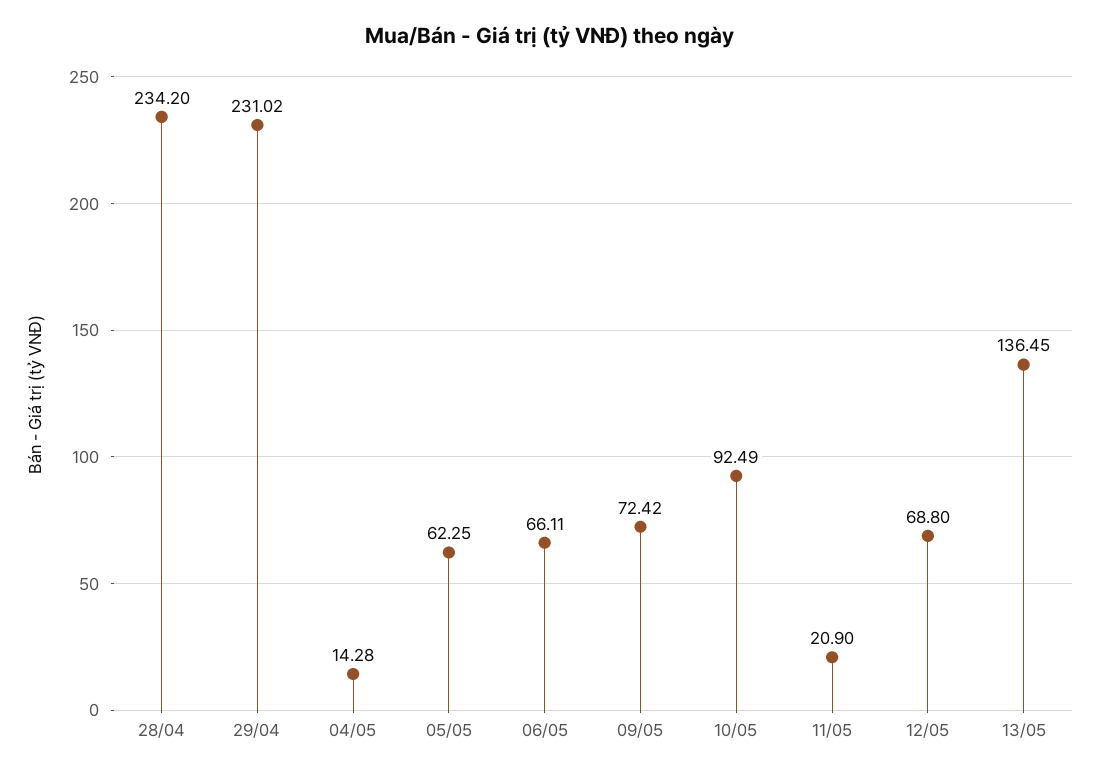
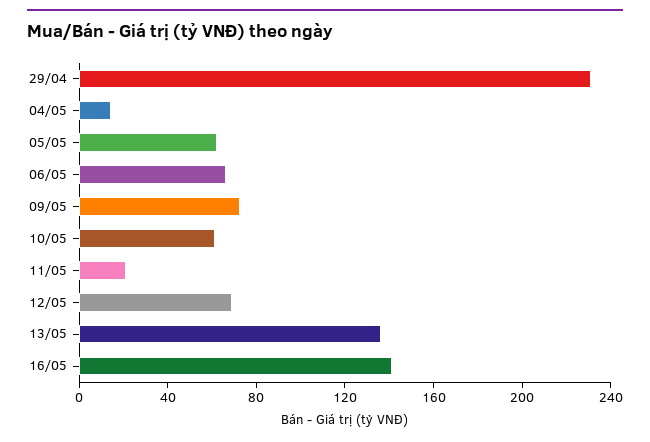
28/04: 234.2 -> none
10/05: 92.49 -> 60
16/05: none -> 140

